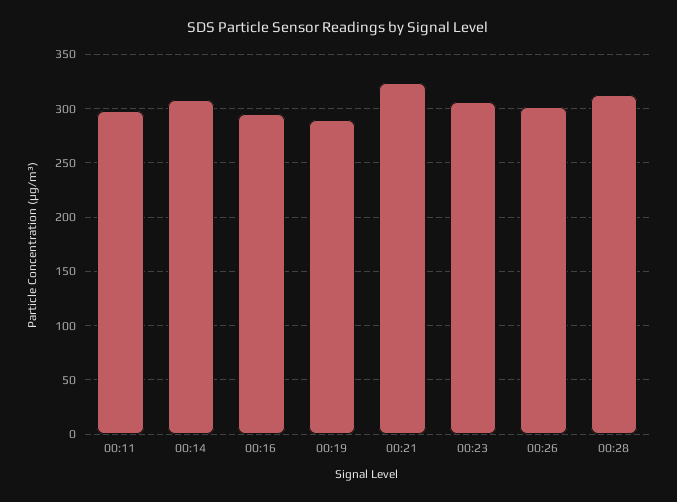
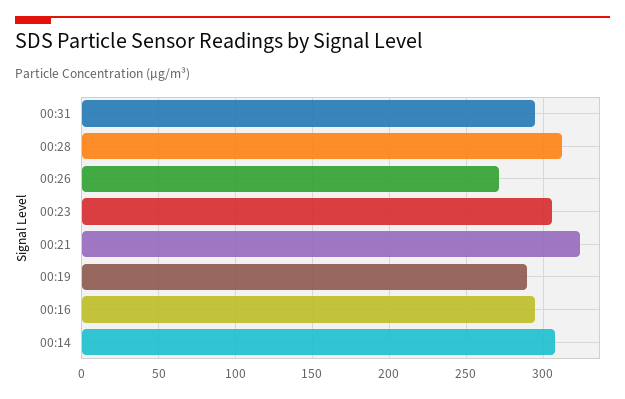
00:11: 300 -> none
00:26: 300 -> 270
00:31: none -> 295

